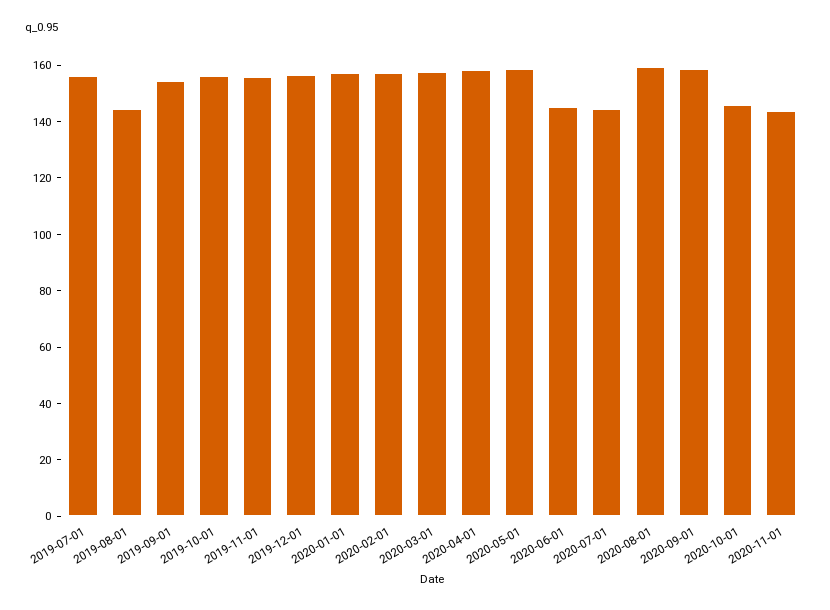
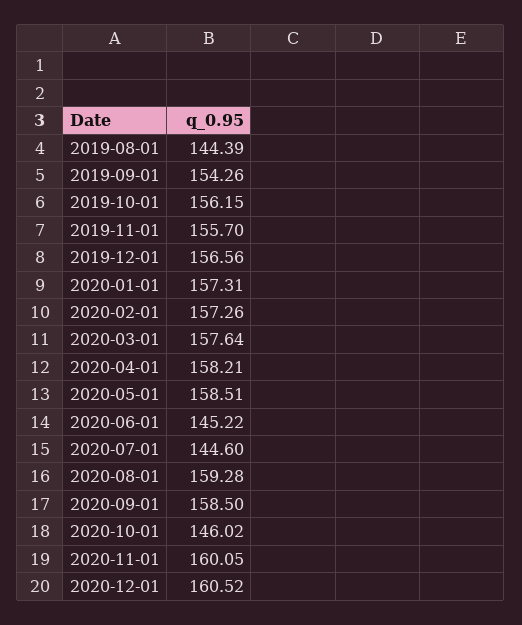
2019-07-01: 155 -> none
2020-11-01: 145 -> 160.05
2020-12-01: none -> 160.52

